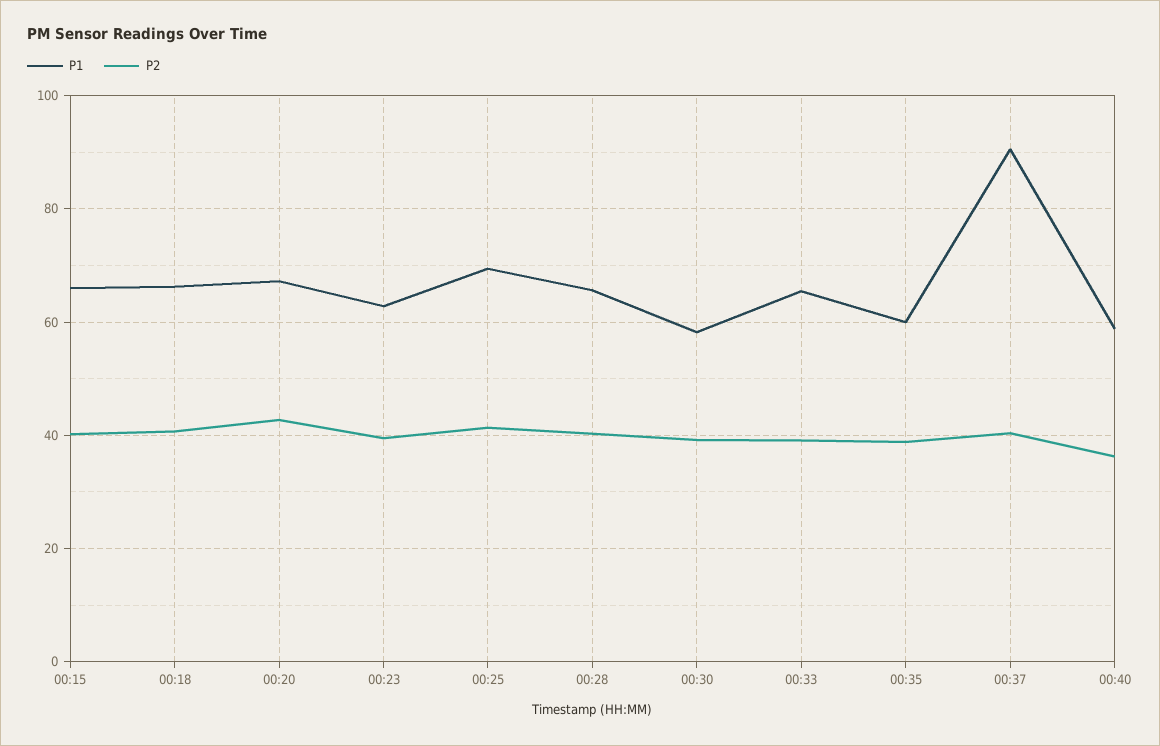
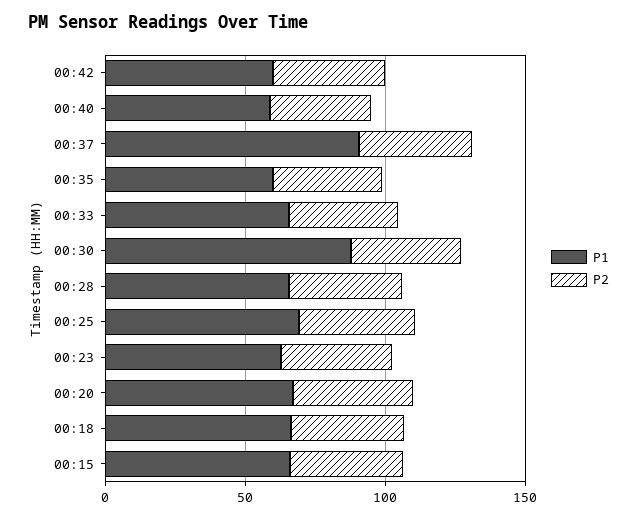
P1, 00:30: 58 -> 90
P1, 00:42: none -> 60
P2, 00:42: none -> 40

